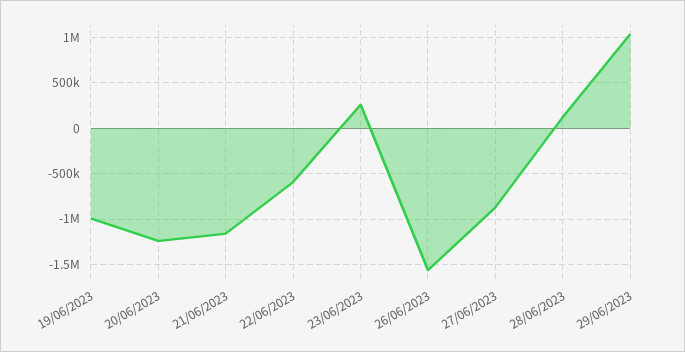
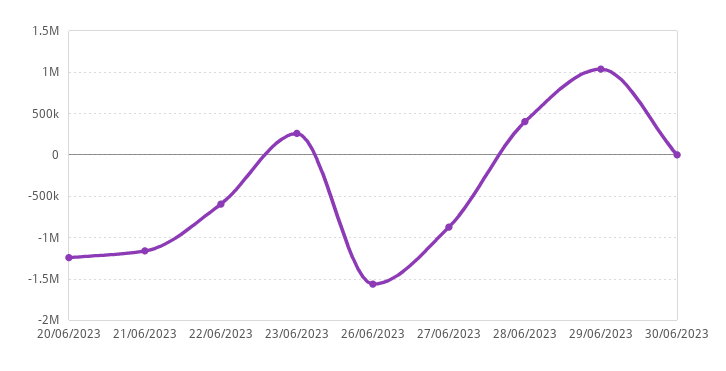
19/06/2023: -1000000 -> none
28/06/2023: 100000 -> 400000
30/06/2023: none -> 0

